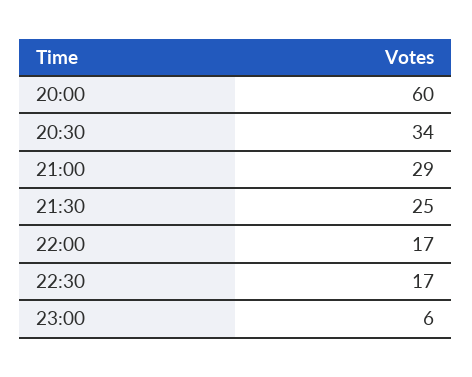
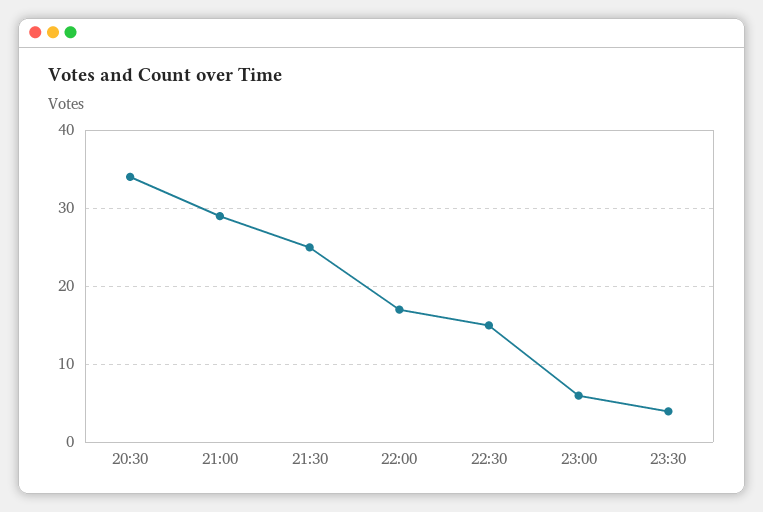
20:00: 60 -> none
22:30: 17 -> 15
23:30: none -> 4

